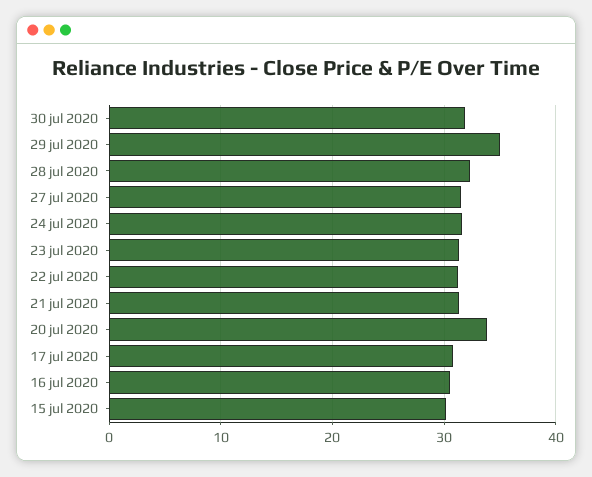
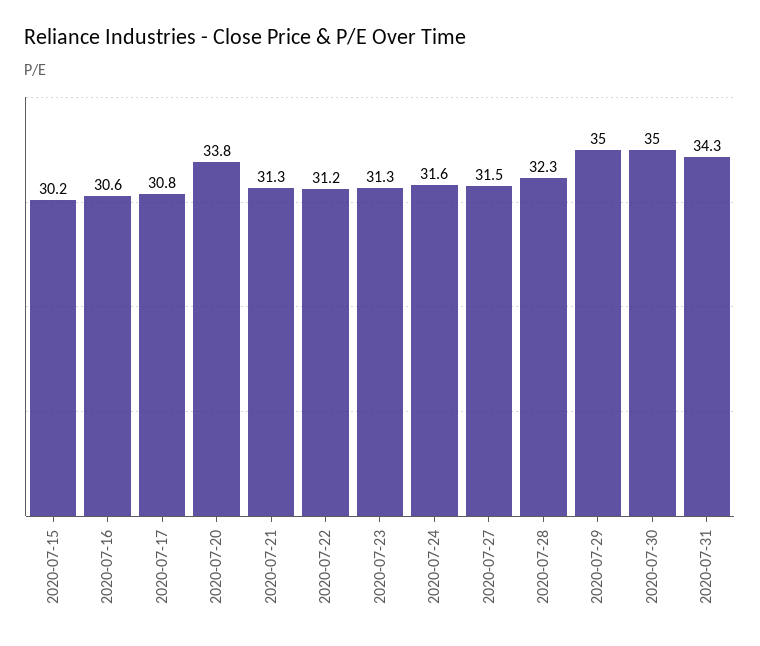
30 jul 2020: 32 -> 35
2020-07-31: none -> 34.3

